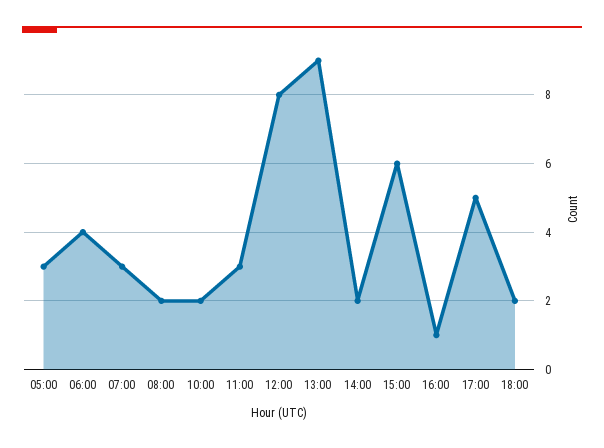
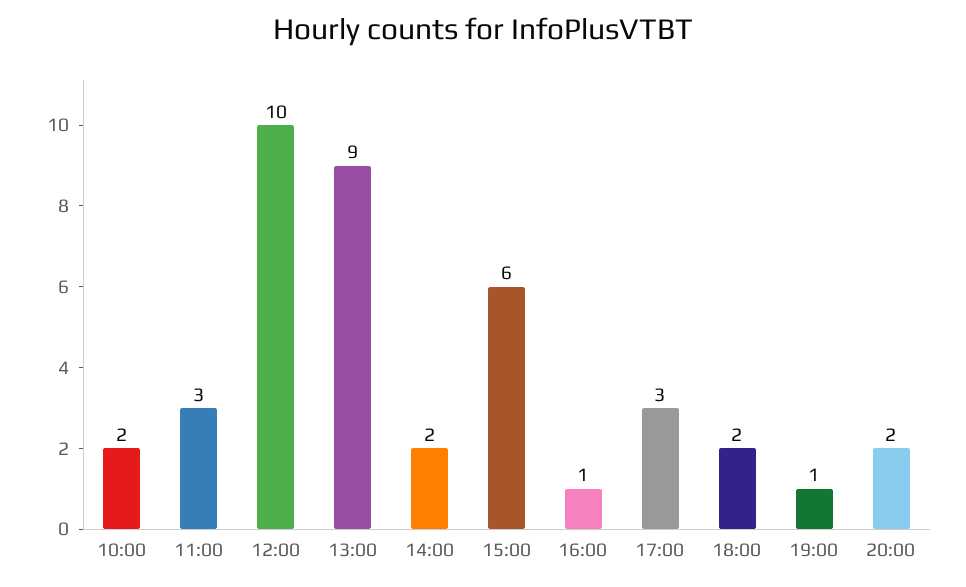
05:00: 3 -> none
06:00: 4 -> none
07:00: 3 -> none
08:00: 2 -> none
12:00: 8 -> 10
17:00: 5 -> 3
19:00: none -> 1
20:00: none -> 2

